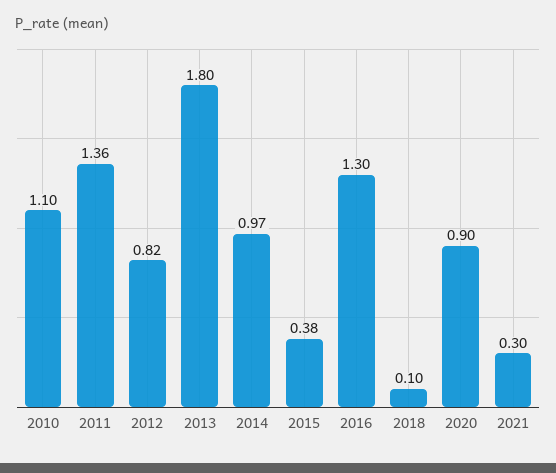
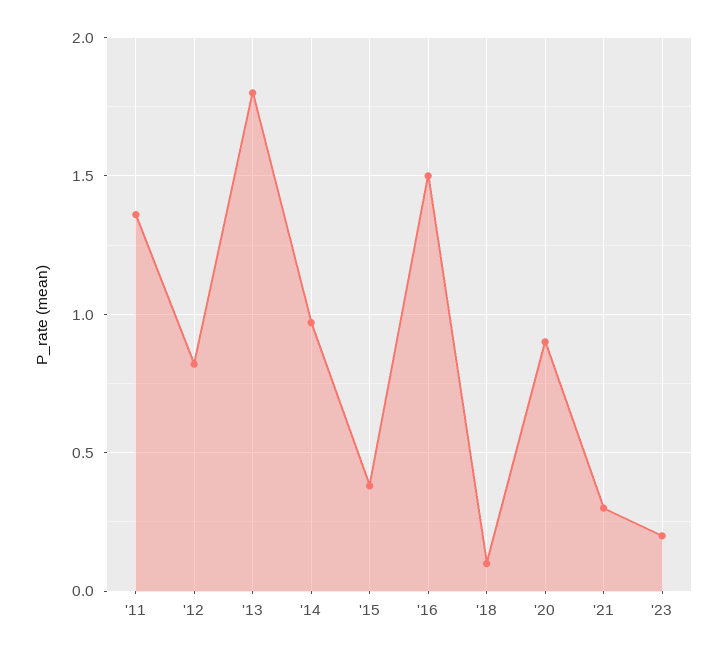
2010: 1.1 -> none
2016: 1.3 -> 1.5
'23: none -> 0.2

